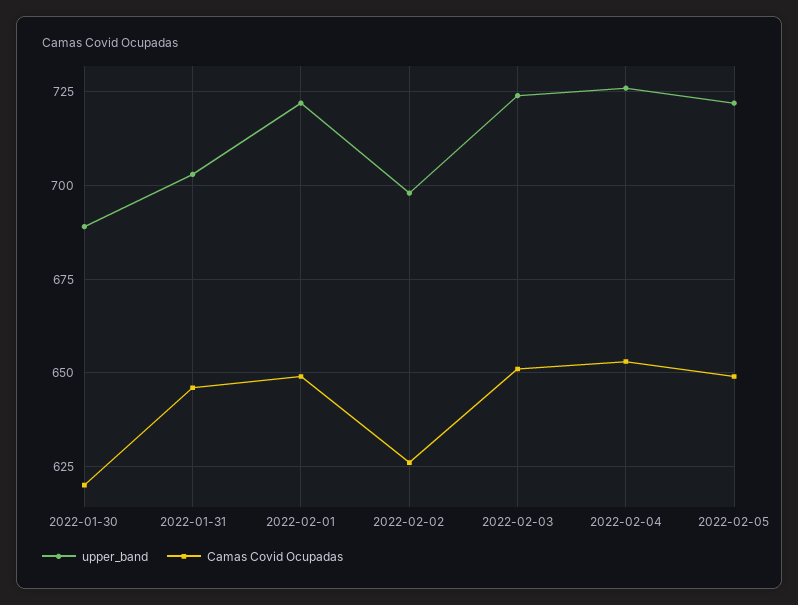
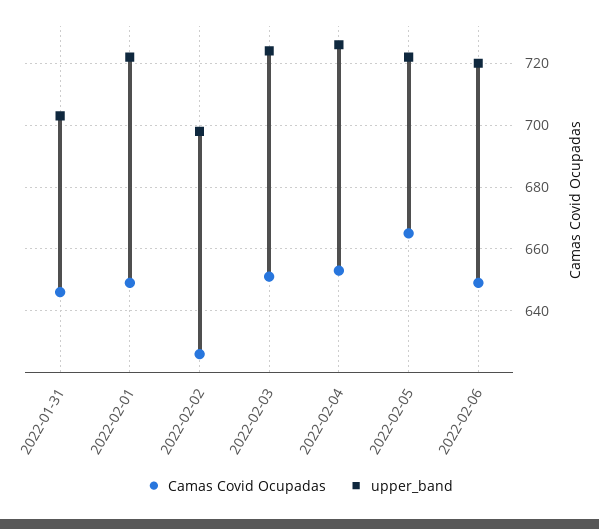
upper_band, 2022-01-30: 690 -> none
Camas Covid Ocupadas, 2022-01-30: 620 -> none
Camas Covid Ocupadas, 2022-02-05: 650 -> 665
Camas Covid Ocupadas, 2022-02-06: none -> 650
upper_band, 2022-02-06: none -> 720

